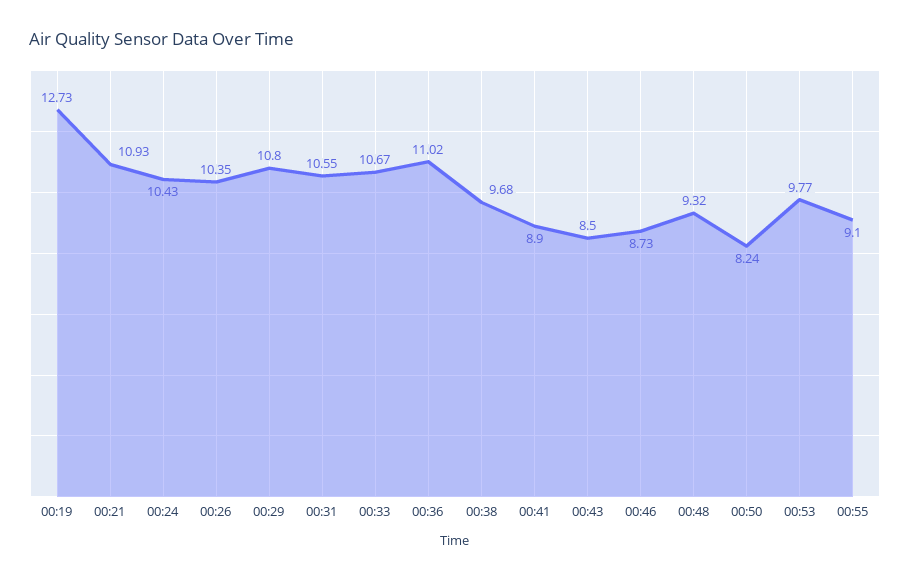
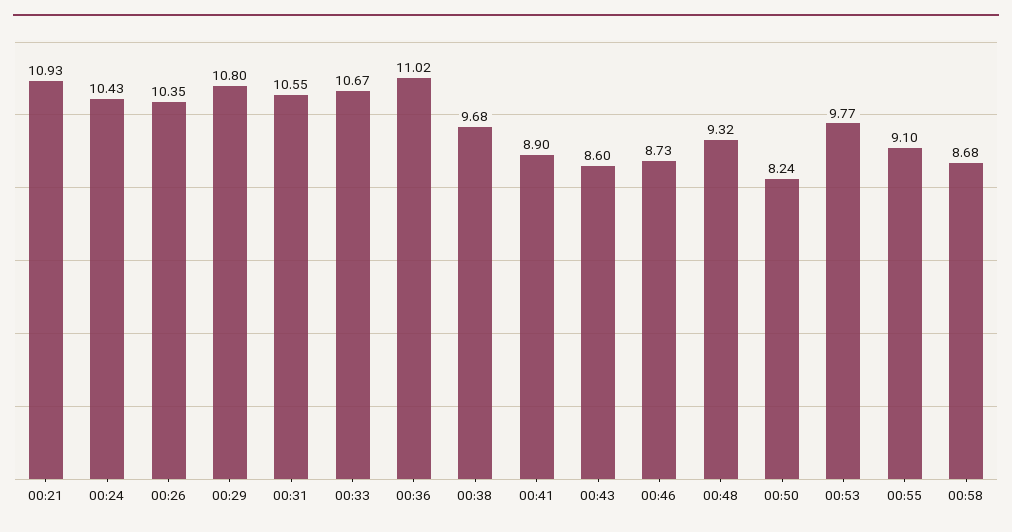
00:19: 12.73 -> none
00:43: 8.5 -> 8.6
00:58: none -> 8.68

